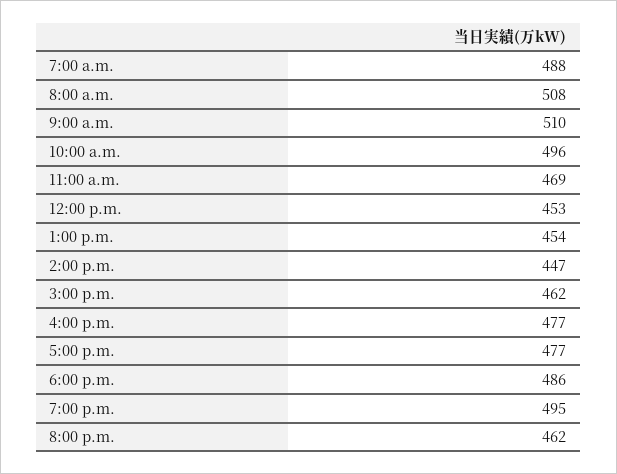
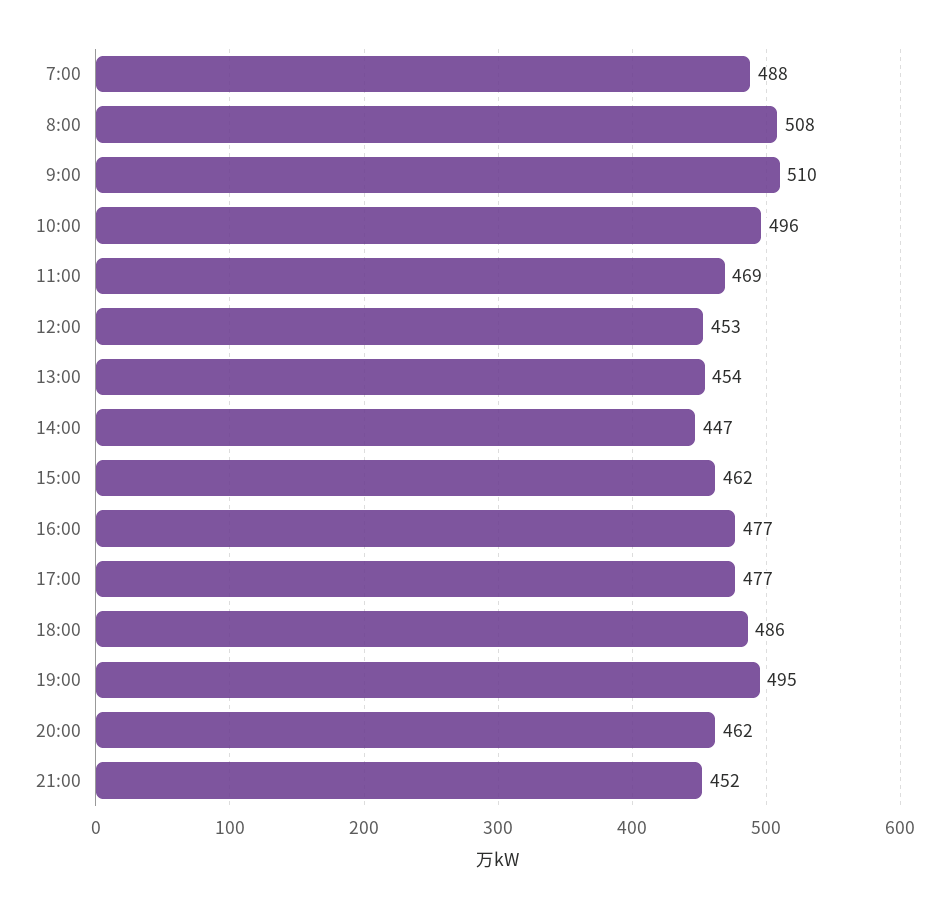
21:00: none -> 452

